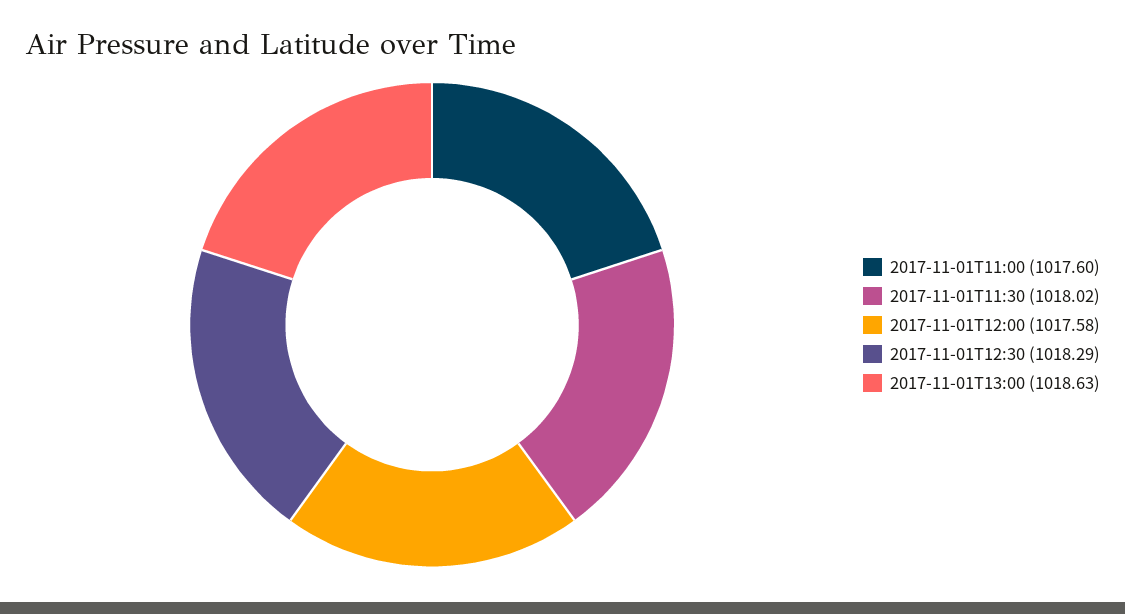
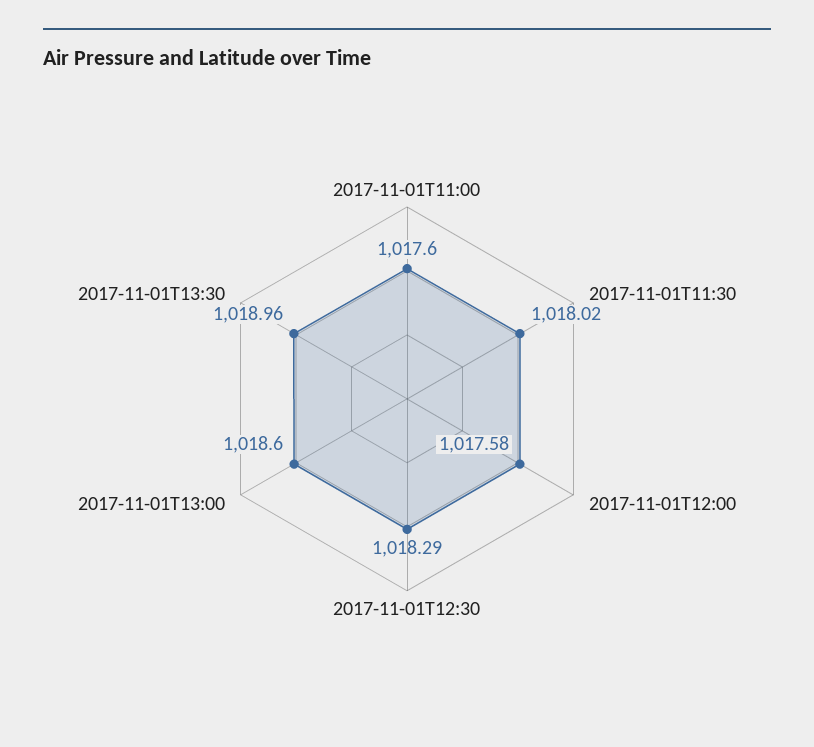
2017-11-01T13:00: 1018.63 -> 1018.6
2017-11-01T13:30: none -> 1018.96

